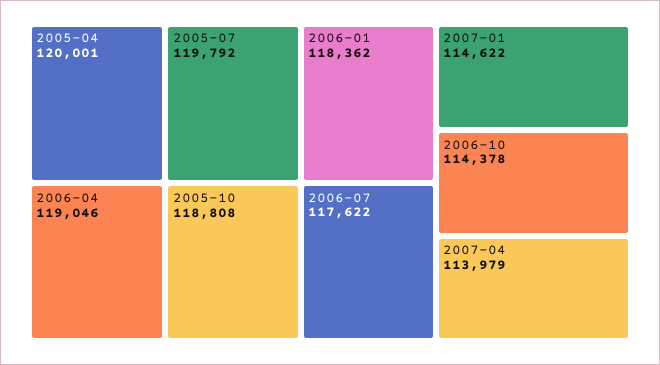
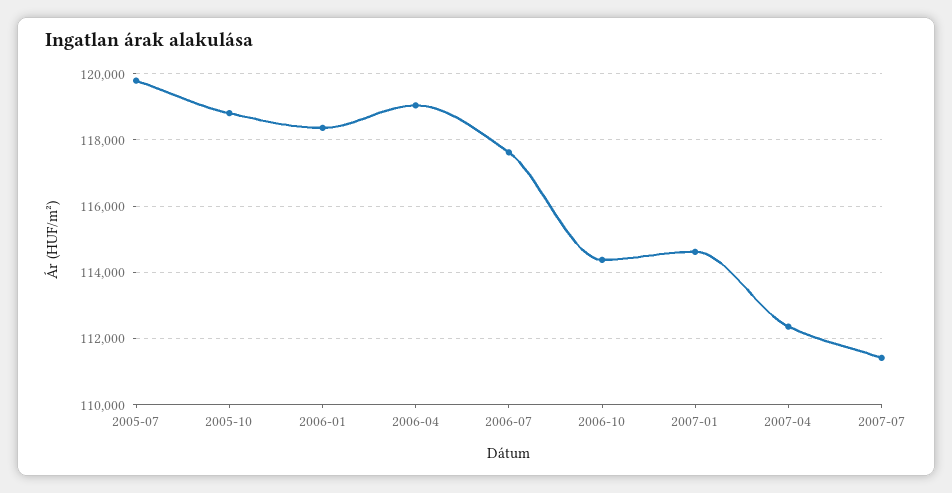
2005-04: 120001 -> none
2007-04: 113979 -> 112400
2007-07: none -> 111400

